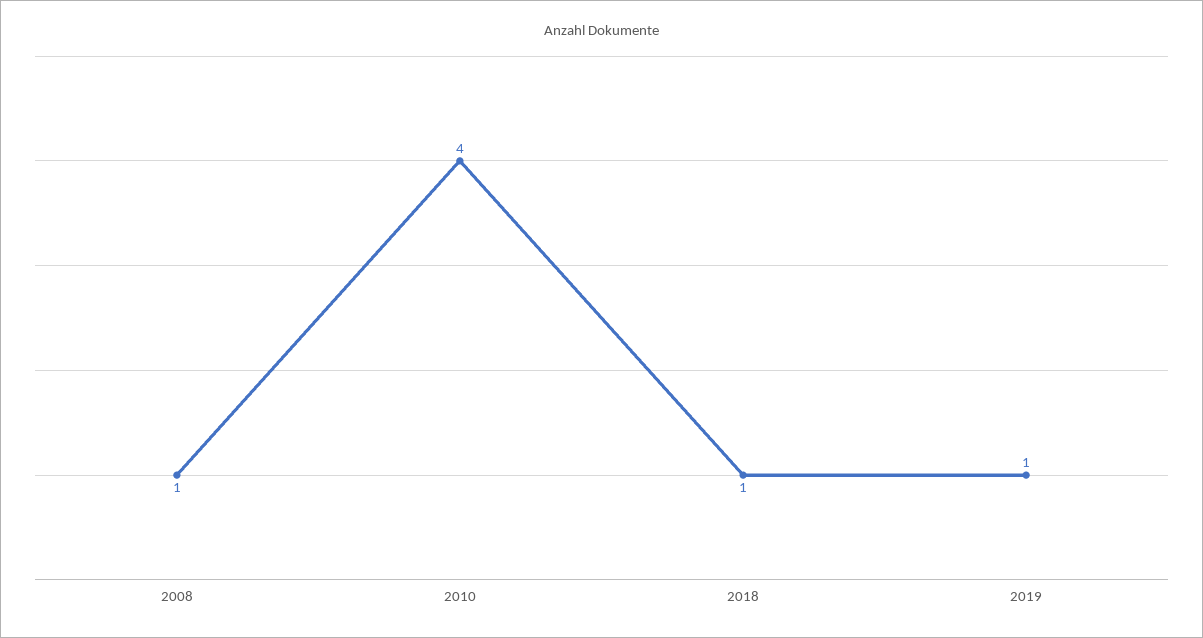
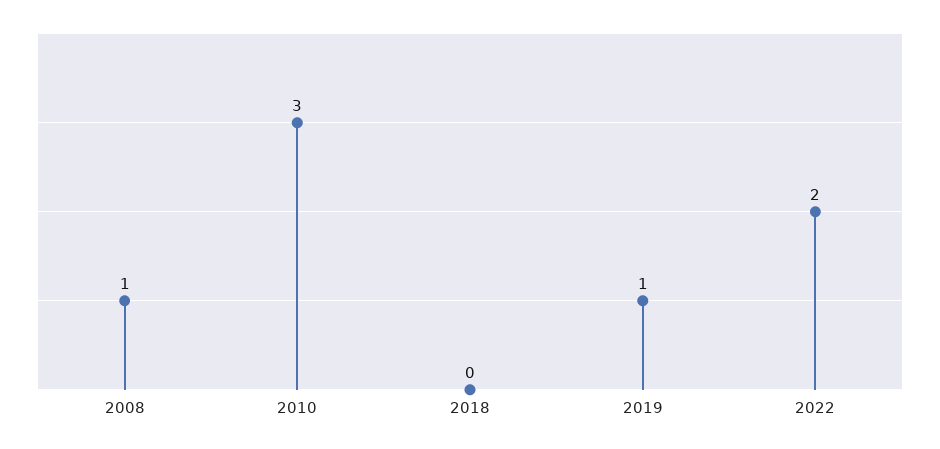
2010: 4 -> 3
2018: 1 -> 0
2022: none -> 2

